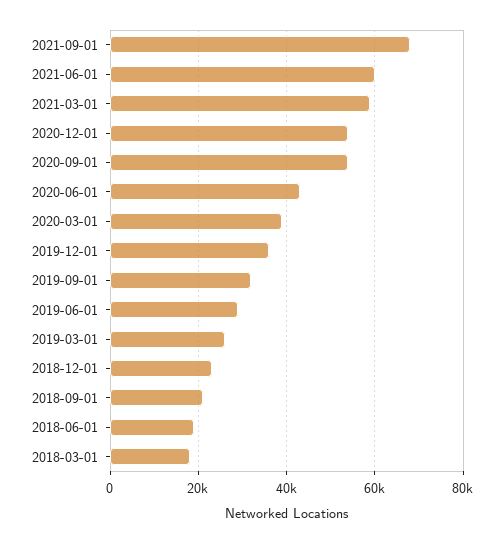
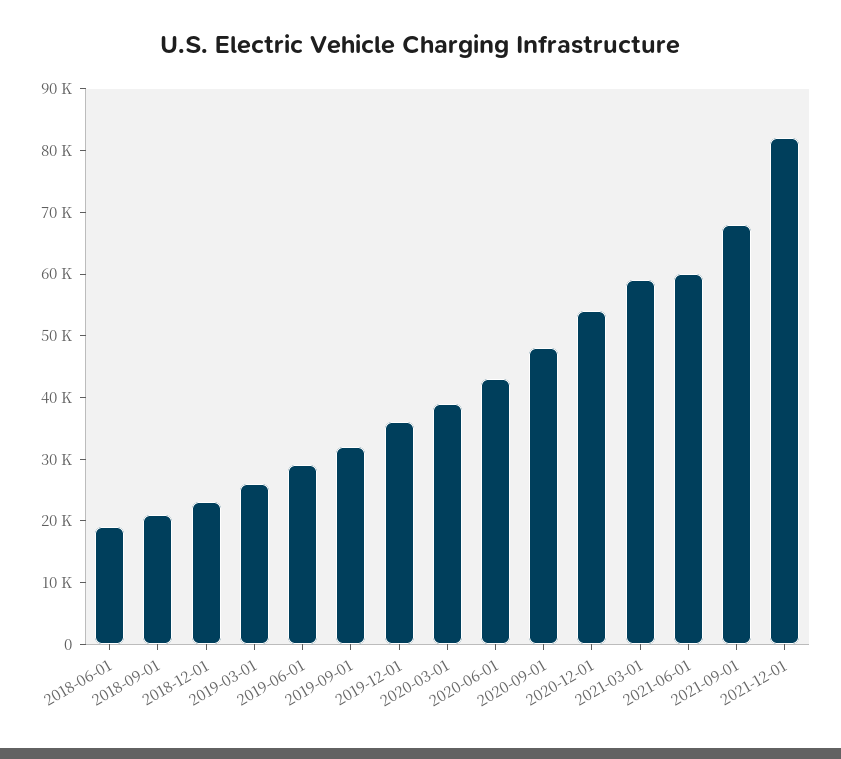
2020-09-01: 54000 -> 48000
2018-03-01: 18000 -> none
2021-12-01: none -> 82000

